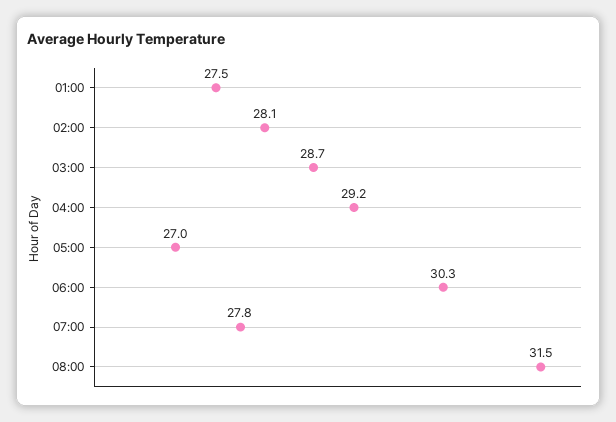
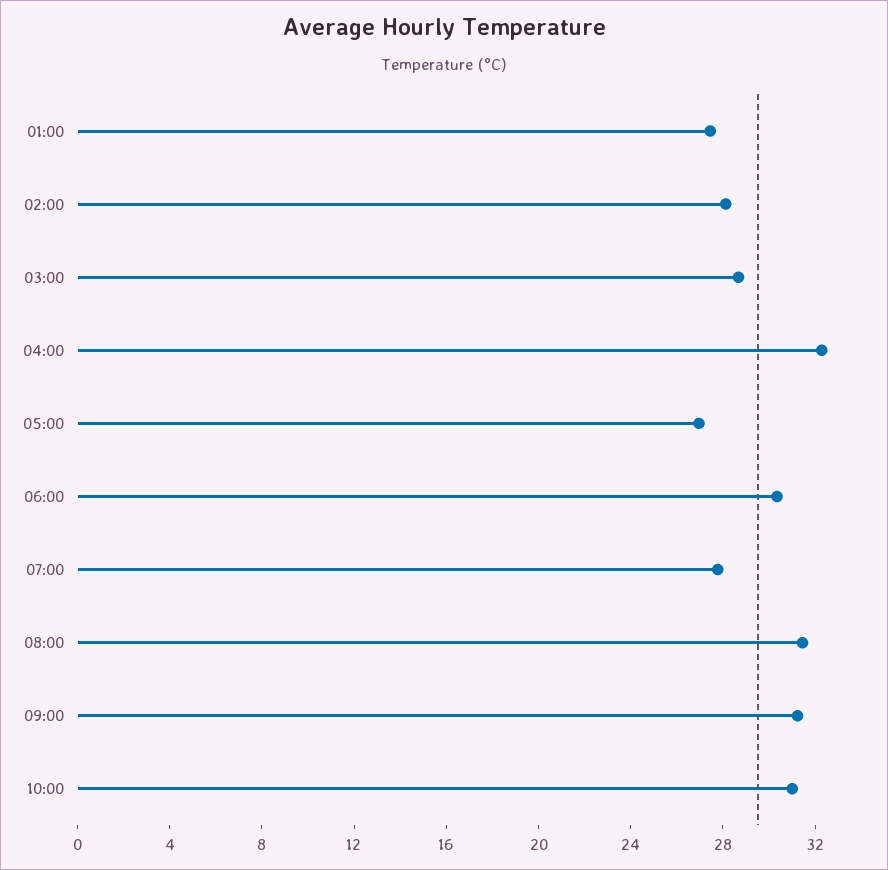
04:00: 29.2 -> 32
09:00: none -> 31
10:00: none -> 31

